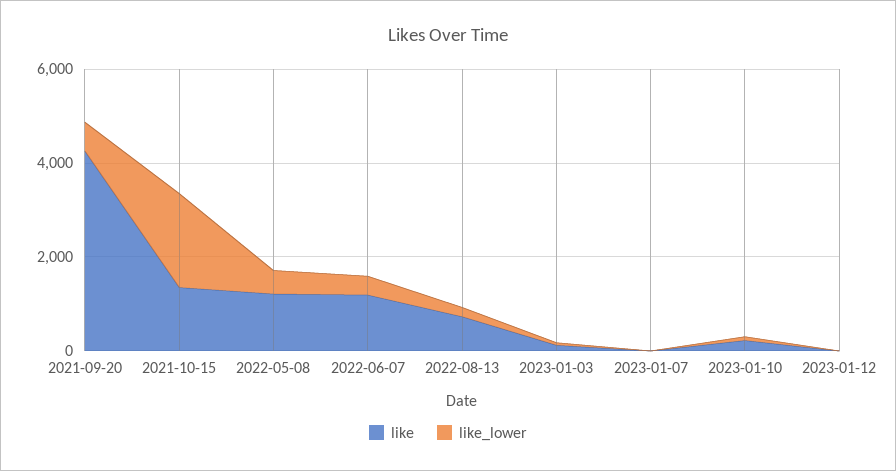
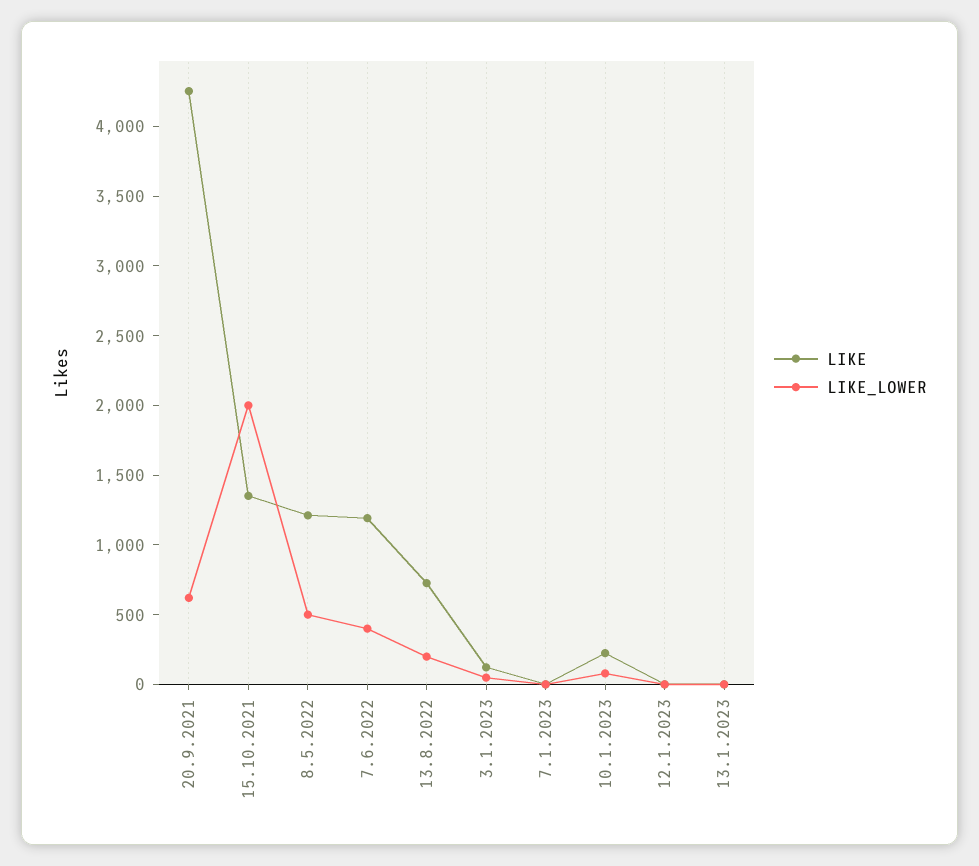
like, 13.1.2023: none -> 0
like_lower, 13.1.2023: none -> 0

